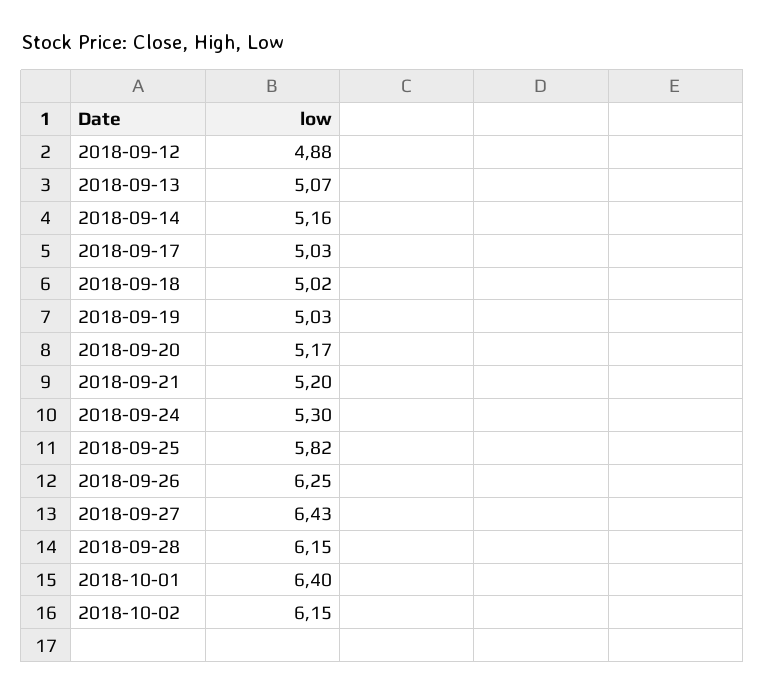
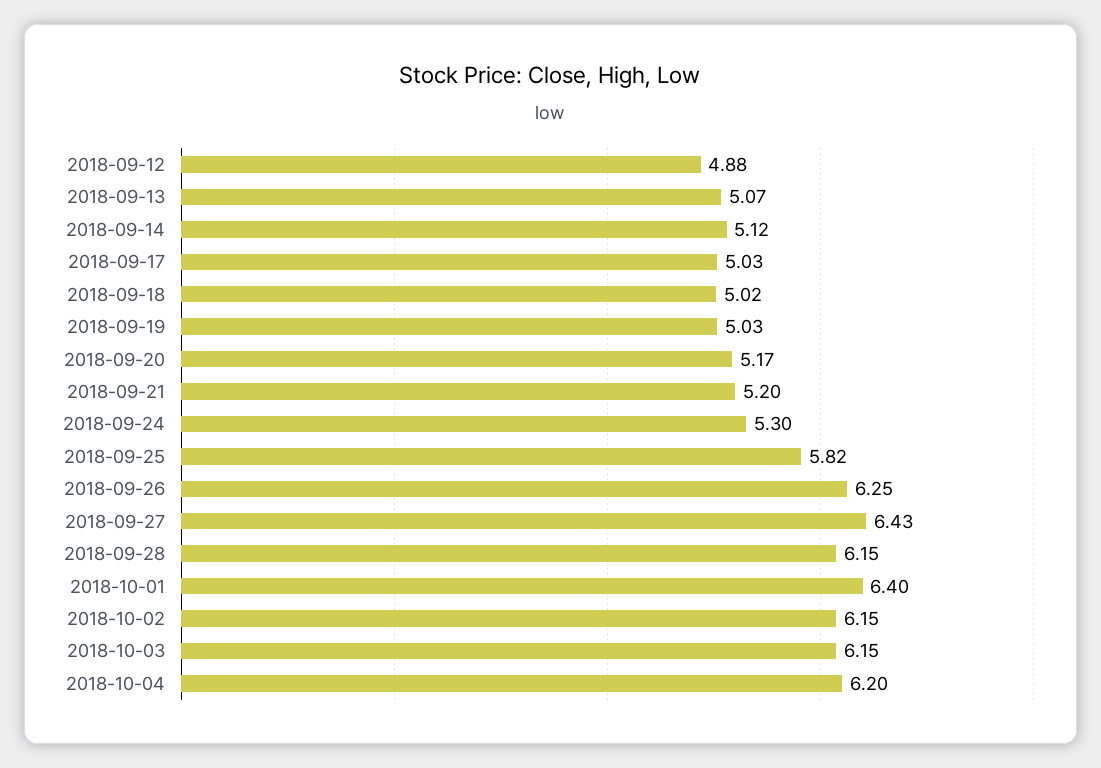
2018-09-14: 5.16 -> 5.12
2018-10-03: none -> 6.15
2018-10-04: none -> 6.2

